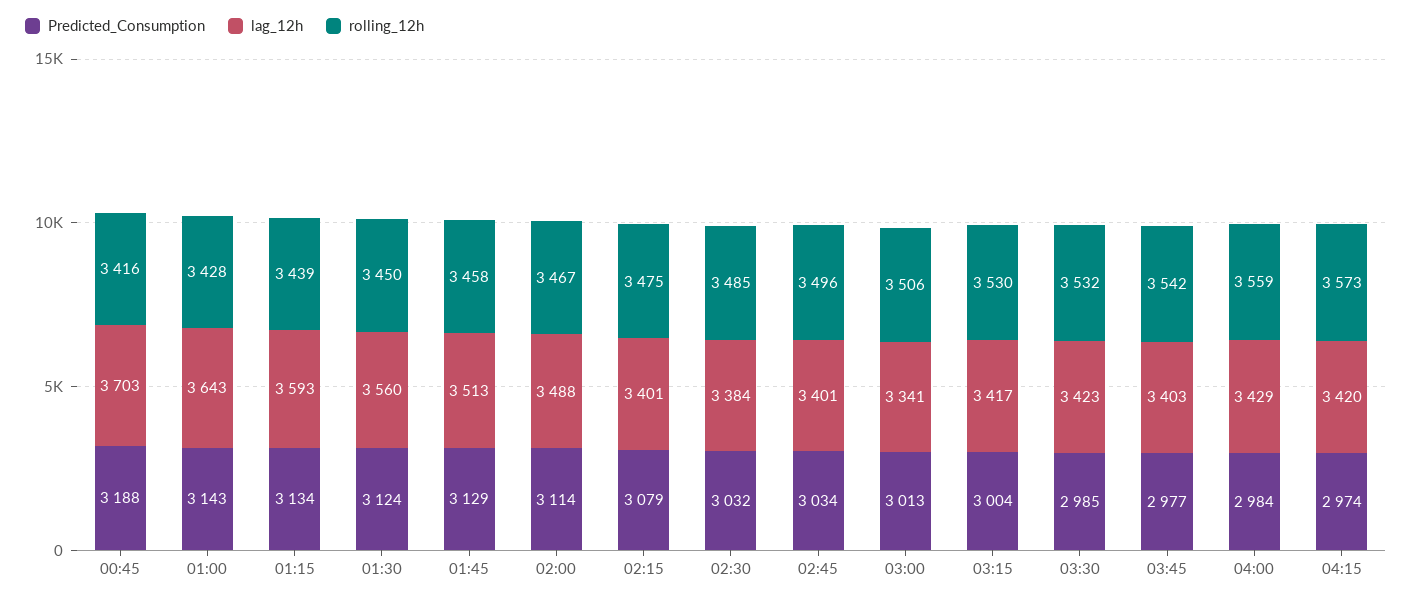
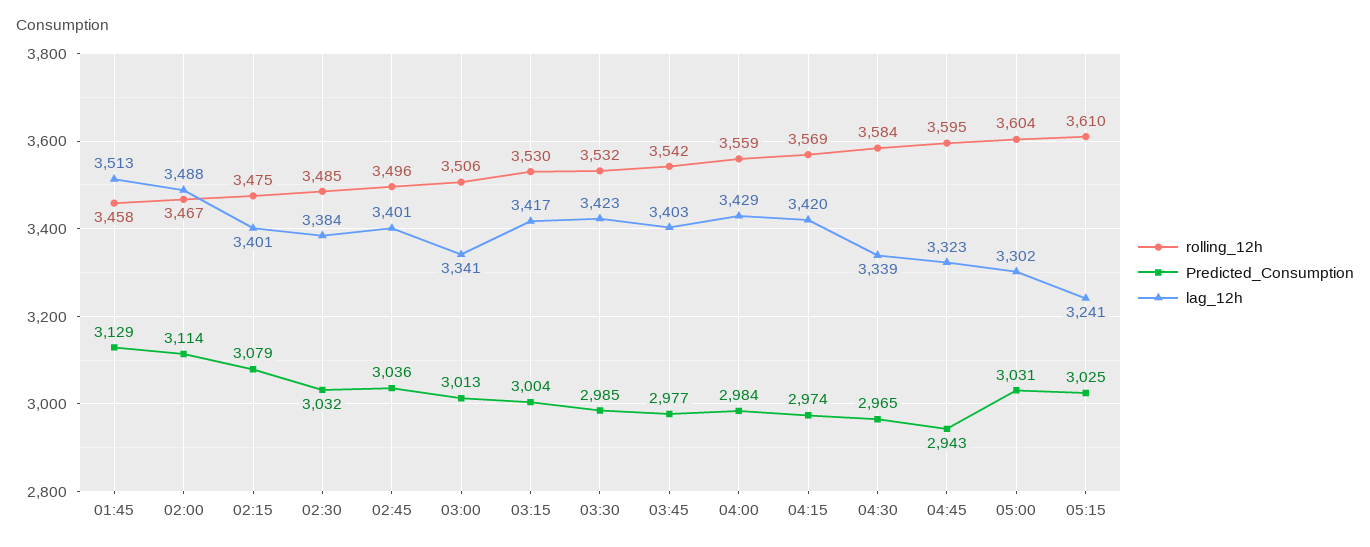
Predicted_Consumption, 00:45: 3188 -> none
lag_12h, 00:45: 3703 -> none
rolling_12h, 00:45: 3416 -> none
Predicted_Consumption, 01:00: 3143 -> none
lag_12h, 01:00: 3643 -> none
rolling_12h, 01:00: 3428 -> none
Predicted_Consumption, 01:15: 3134 -> none
lag_12h, 01:15: 3593 -> none
rolling_12h, 01:15: 3439 -> none
Predicted_Consumption, 01:30: 3124 -> none
lag_12h, 01:30: 3560 -> none
rolling_12h, 01:30: 3450 -> none
Predicted_Consumption, 02:45: 3034 -> 3036
rolling_12h, 04:15: 3573 -> 3569
rolling_12h, 04:30: none -> 3584
Predicted_Consumption, 04:30: none -> 2965
lag_12h, 04:30: none -> 3339
rolling_12h, 04:45: none -> 3595
Predicted_Consumption, 04:45: none -> 2943
lag_12h, 04:45: none -> 3323
rolling_12h, 05:00: none -> 3604
Predicted_Consumption, 05:00: none -> 3031
lag_12h, 05:00: none -> 3302
rolling_12h, 05:15: none -> 3610
Predicted_Consumption, 05:15: none -> 3025
lag_12h, 05:15: none -> 3241

